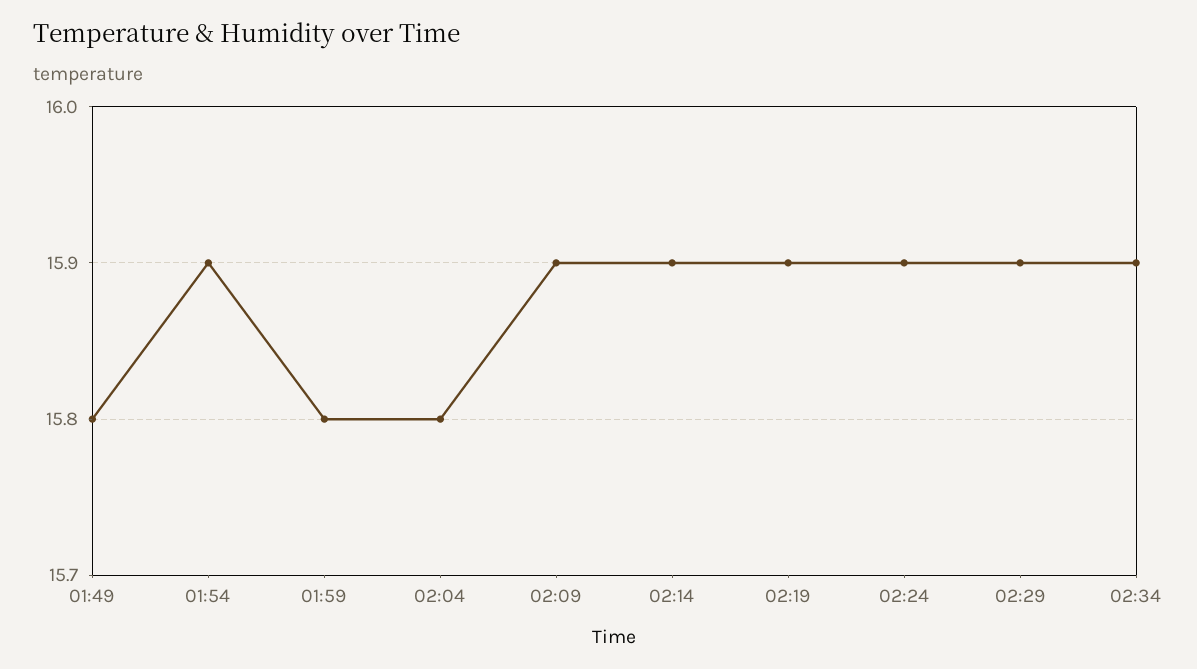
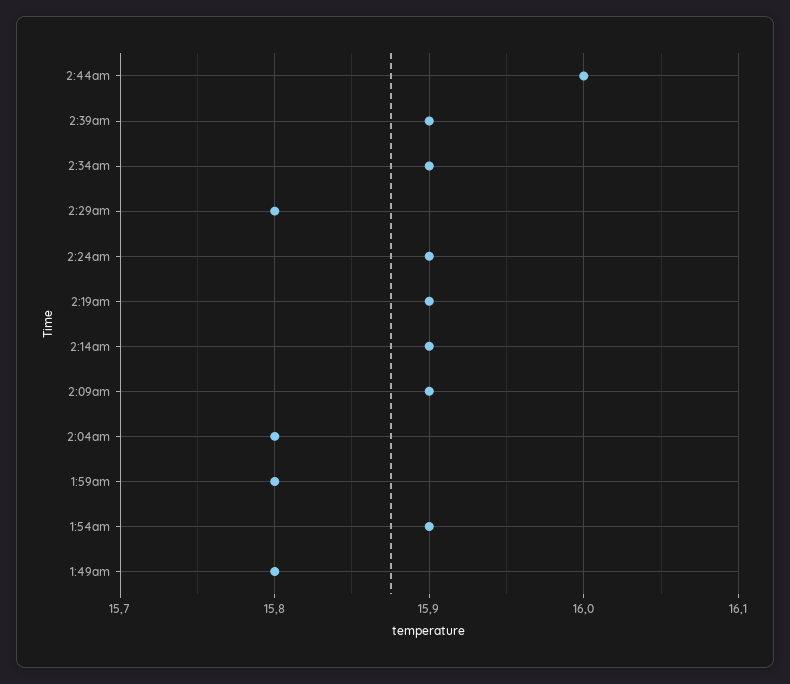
02:29: 15.9 -> 15.8
2:44am: none -> 16
2:39am: none -> 15.9

